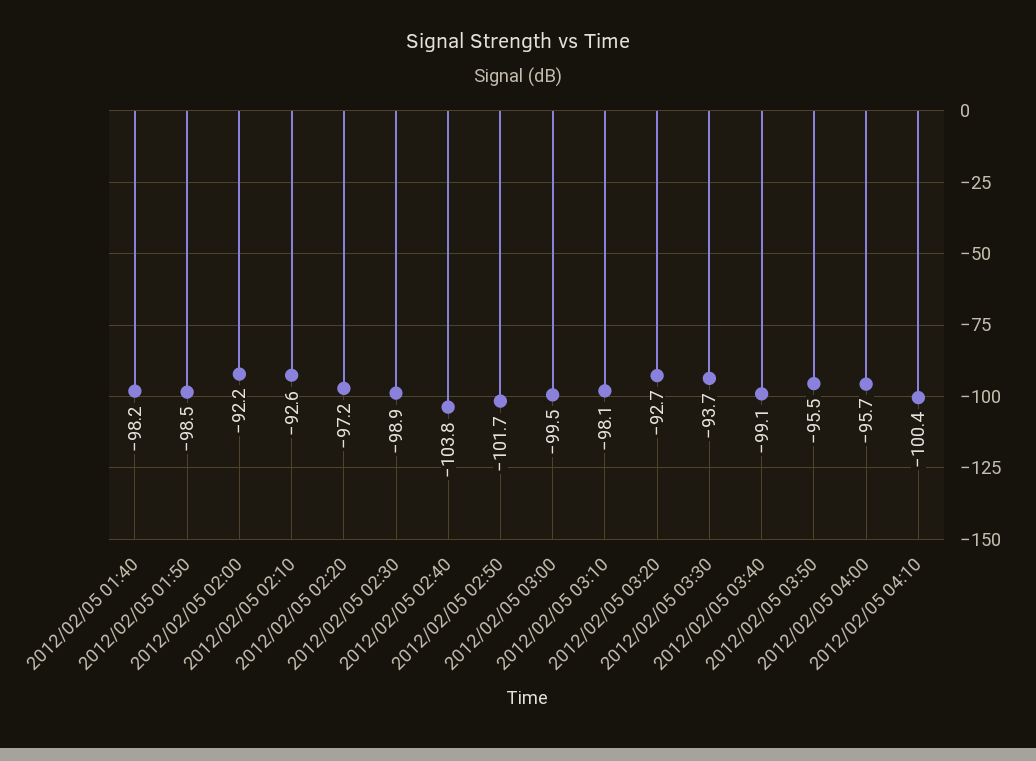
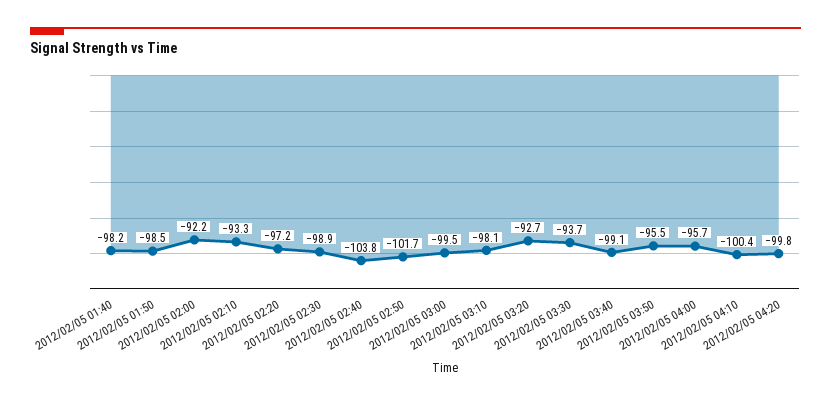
2012/02/05 02:10: -92.6 -> -93.3
2012/02/05 04:20: none -> -99.8

